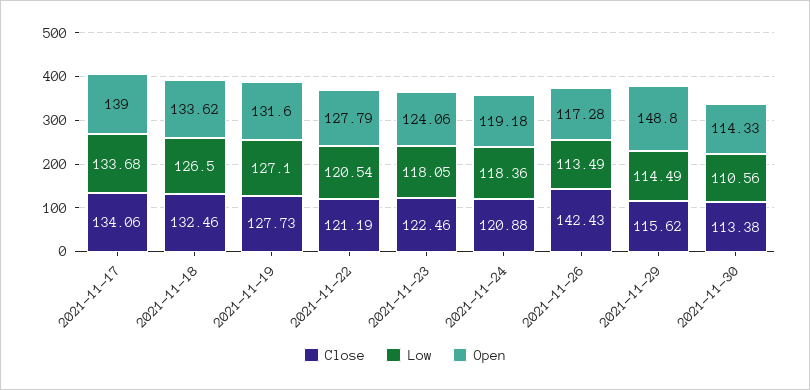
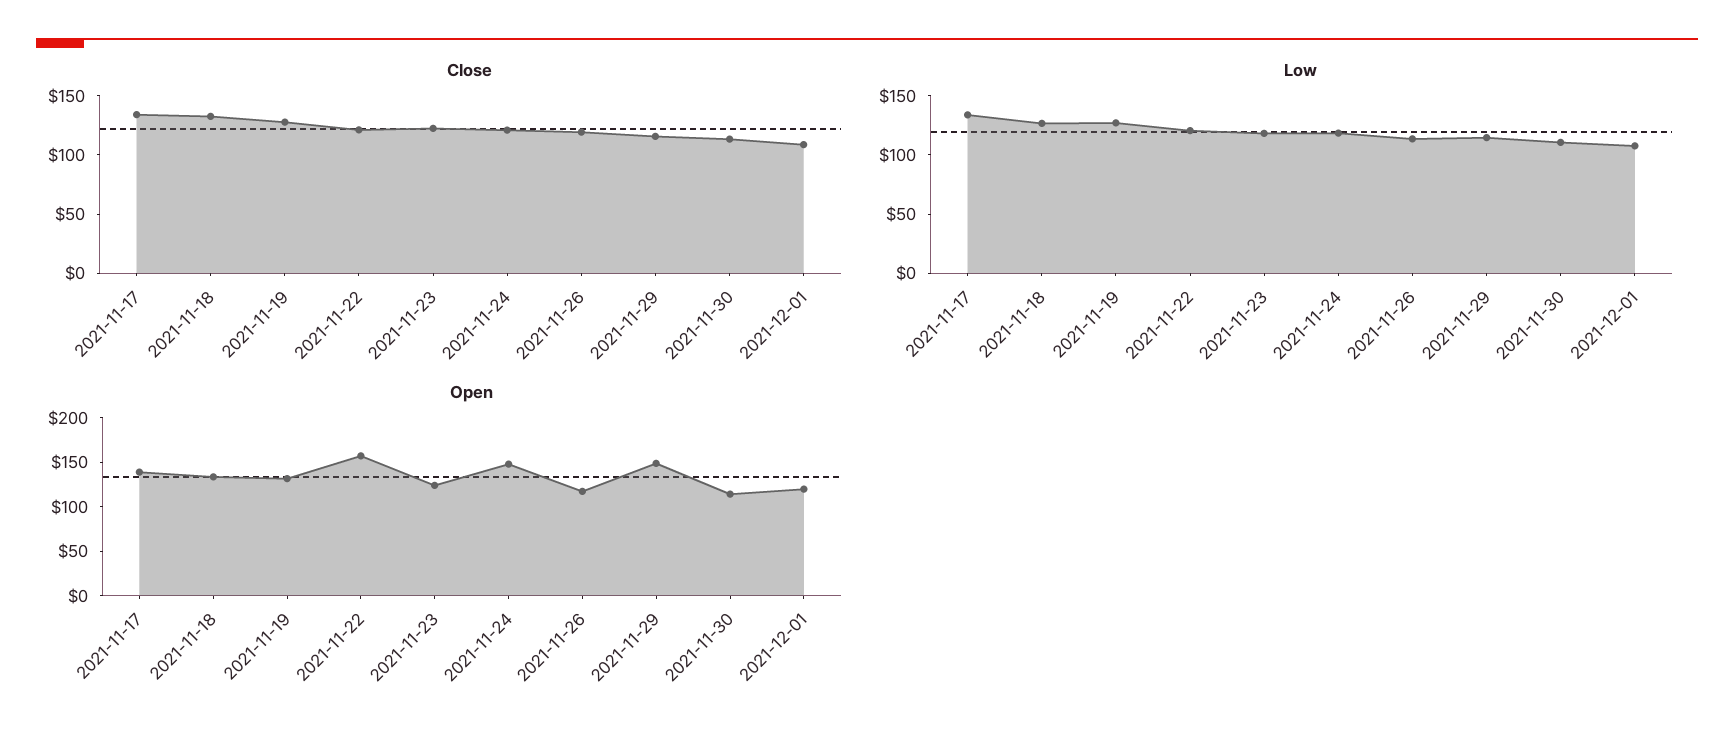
Open, 2021-11-22: 127.79 -> 160
Open, 2021-11-24: 119.18 -> 150
Close, 2021-11-26: 142.43 -> 120
Close, 2021-12-01: none -> 110
Low, 2021-12-01: none -> 110
Open, 2021-12-01: none -> 120

